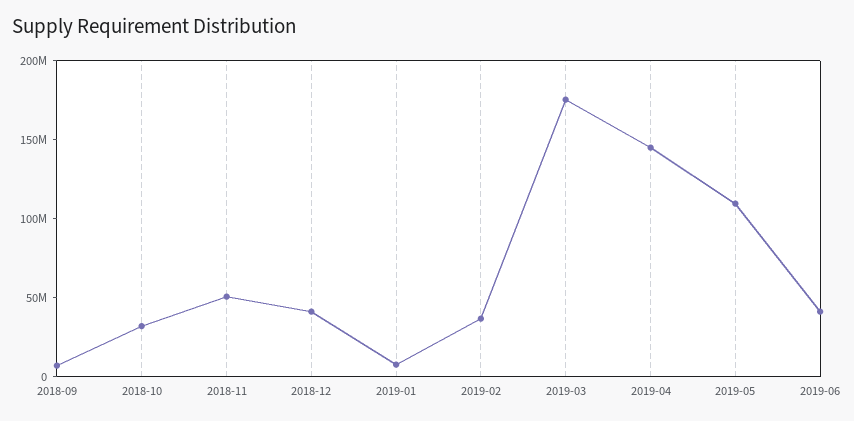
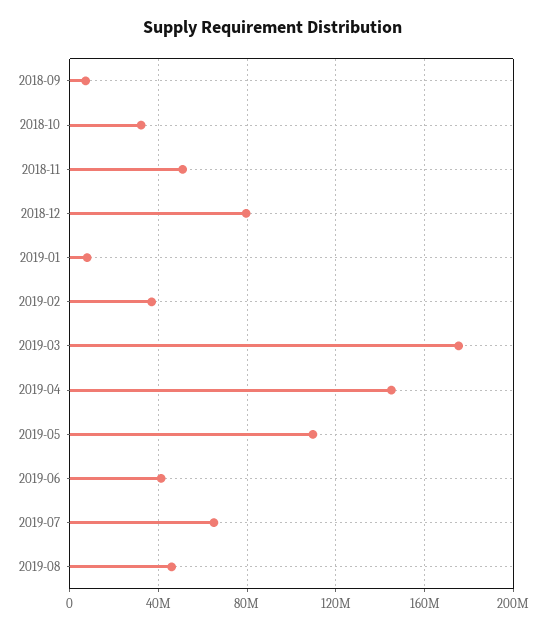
2018-12: 40000000 -> 80000000
2019-07: none -> 65000000
2019-08: none -> 45000000

